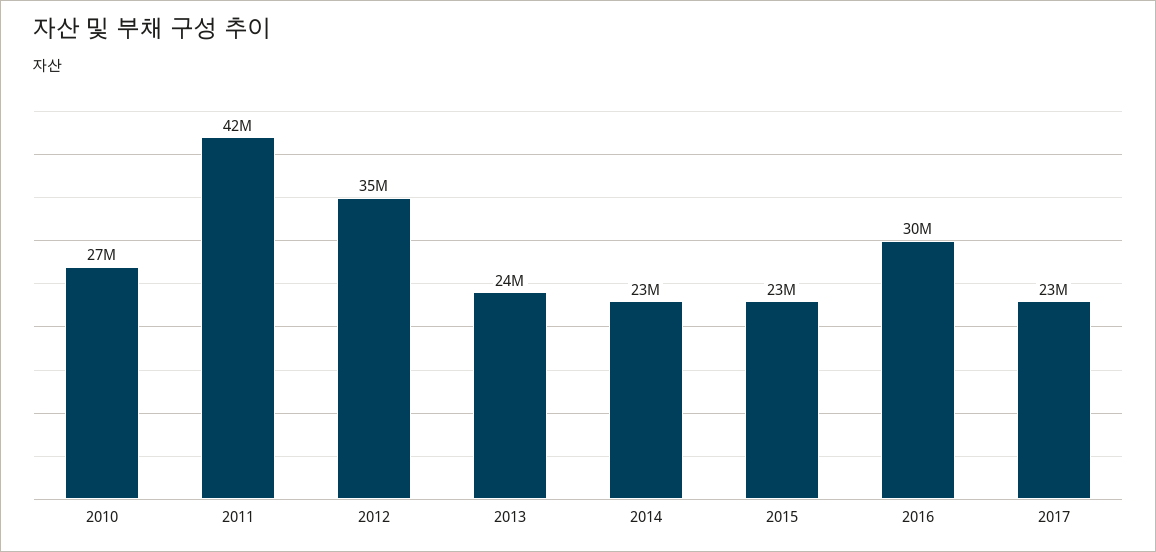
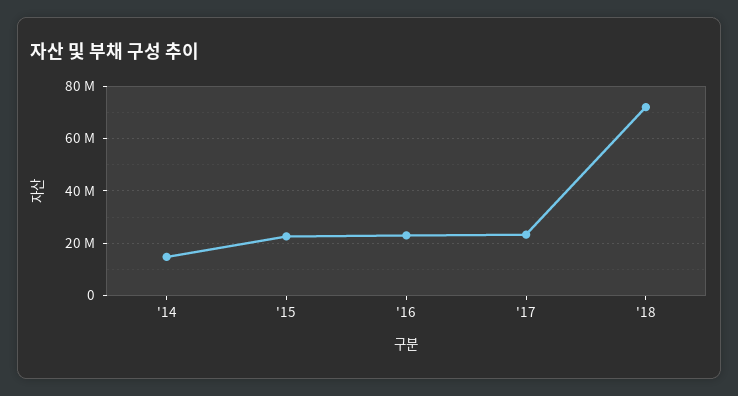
2010: 27000000 -> none
2011: 42000000 -> none
2012: 35000000 -> none
2013: 24000000 -> none
2014: 23000000 -> 15000000
2016: 30000000 -> 22500000
'18: none -> 72500000

